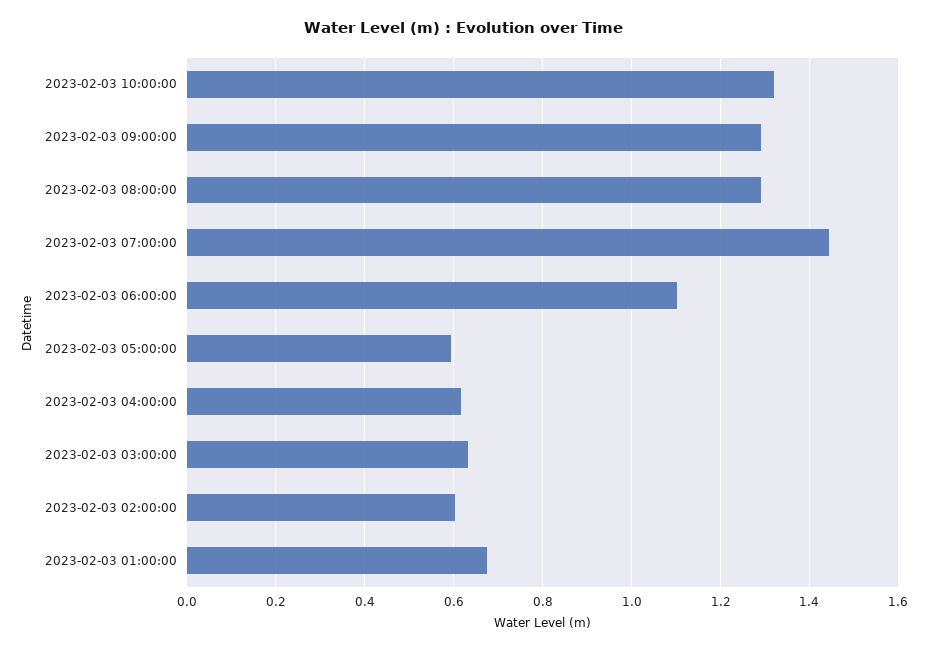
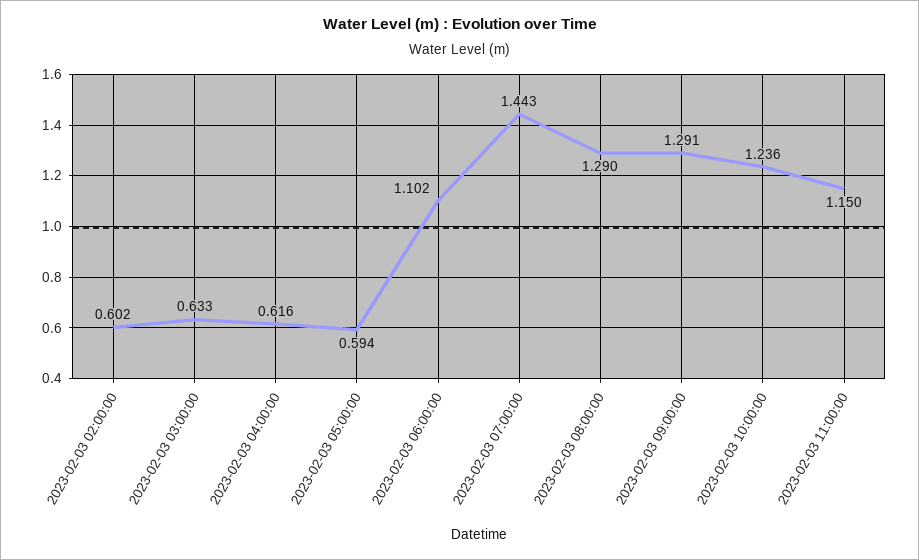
2023-02-03 10:00:00: 1.32 -> 1.236
2023-02-03 01:00:00: 0.68 -> none
2023-02-03 11:00:00: none -> 1.15

